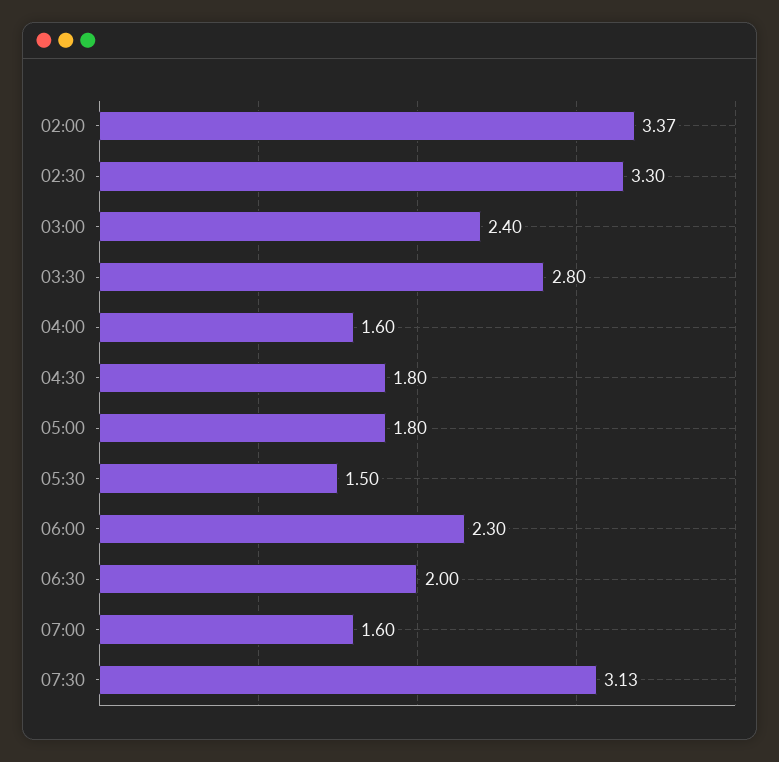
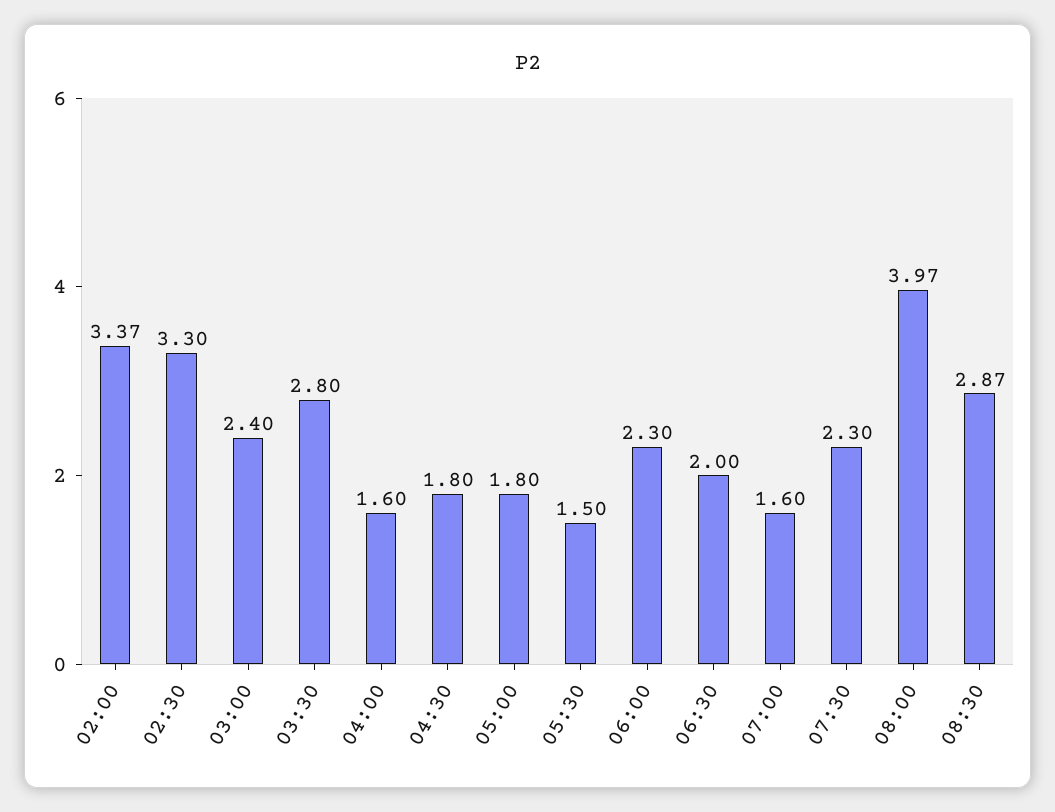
07:30: 3.13 -> 2.3
08:00: none -> 3.97
08:30: none -> 2.87

